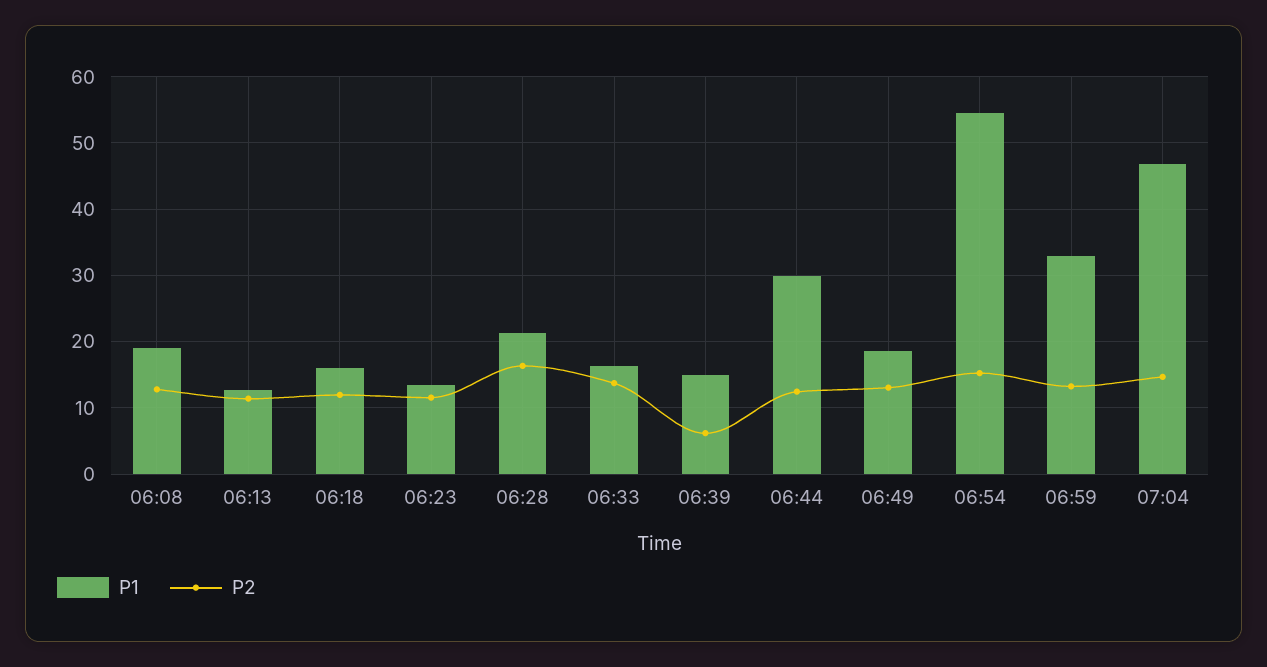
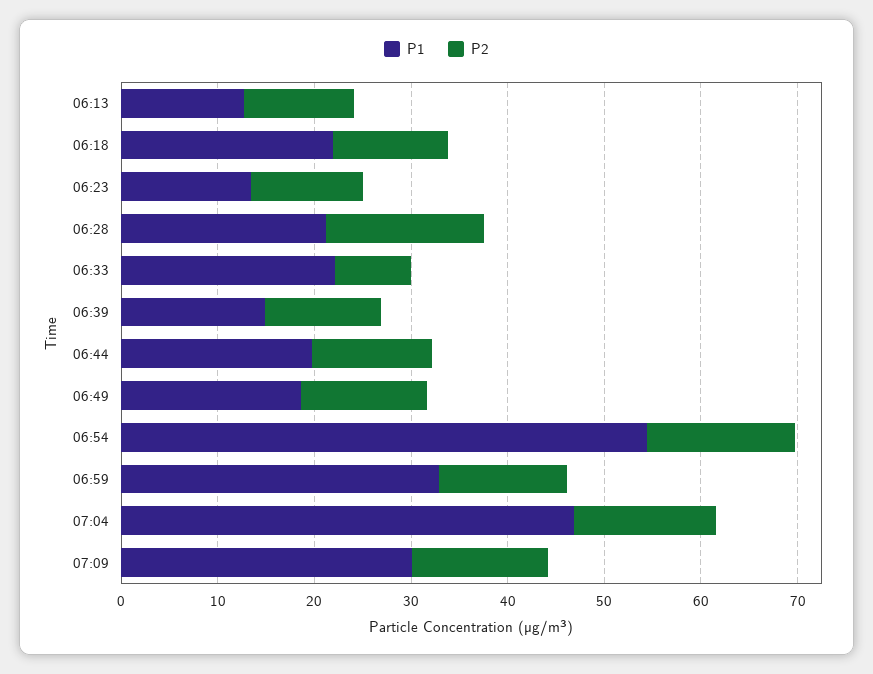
P1, 06:08: 19 -> none
P2, 06:08: 13 -> none
P1, 06:18: 16 -> 22
P1, 06:33: 16 -> 22
P2, 06:33: 14 -> 8
P2, 06:39: 6 -> 12
P1, 06:44: 30 -> 20
P1, 07:09: none -> 30
P2, 07:09: none -> 14

